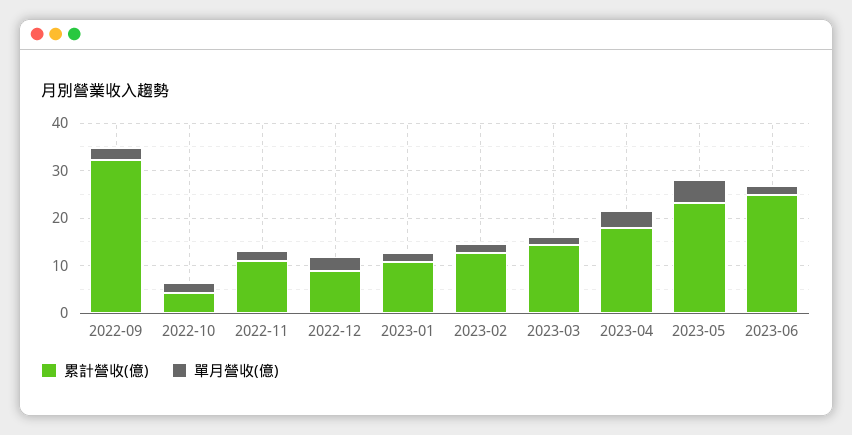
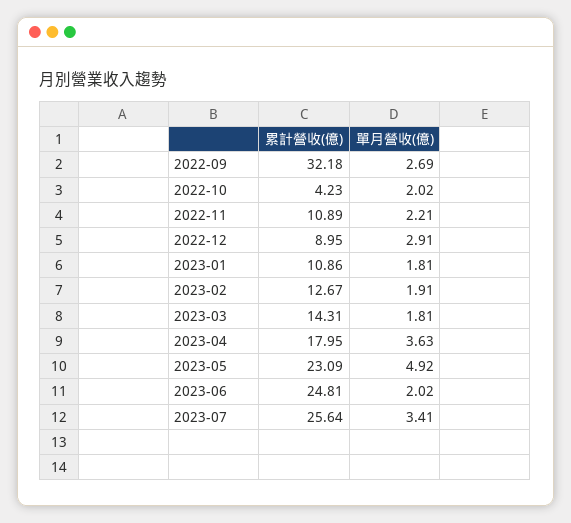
累計營收(億), 2023-07: none -> 25.64
單月營收(億), 2023-07: none -> 3.41

